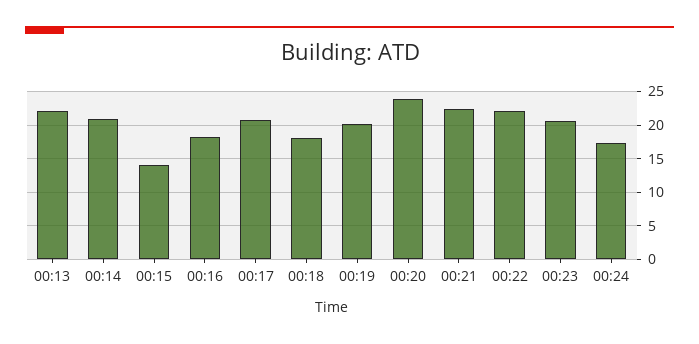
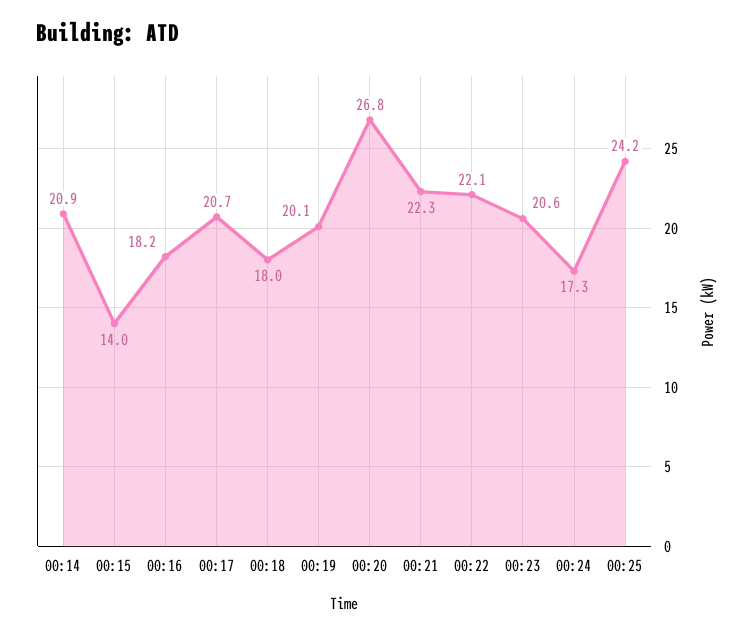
00:13: 22 -> none
00:20: 24 -> 26.8
00:25: none -> 24.2

